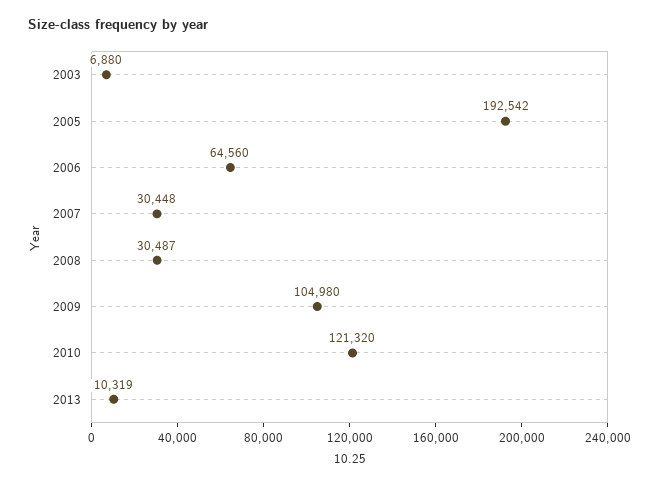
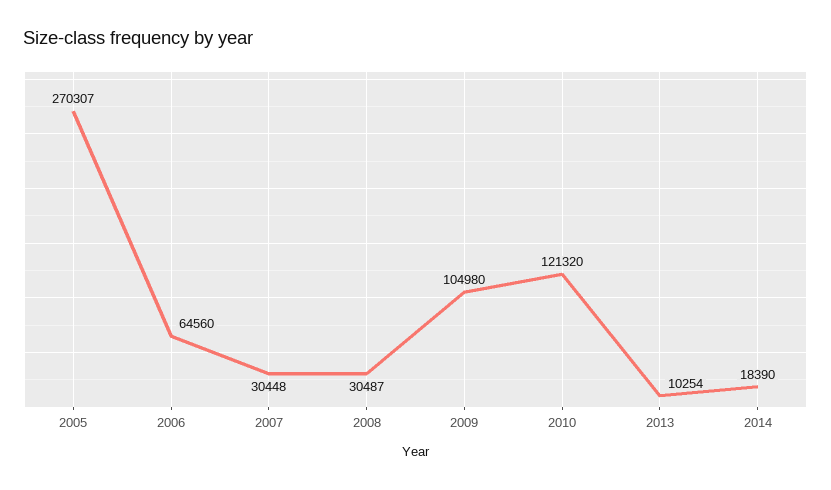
2003: 6880 -> none
2005: 192542 -> 270307
2013: 10319 -> 10254
2014: none -> 18390

